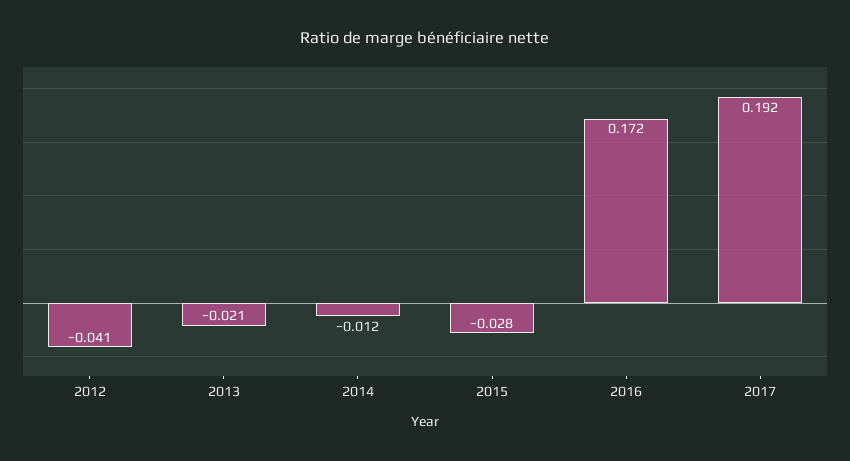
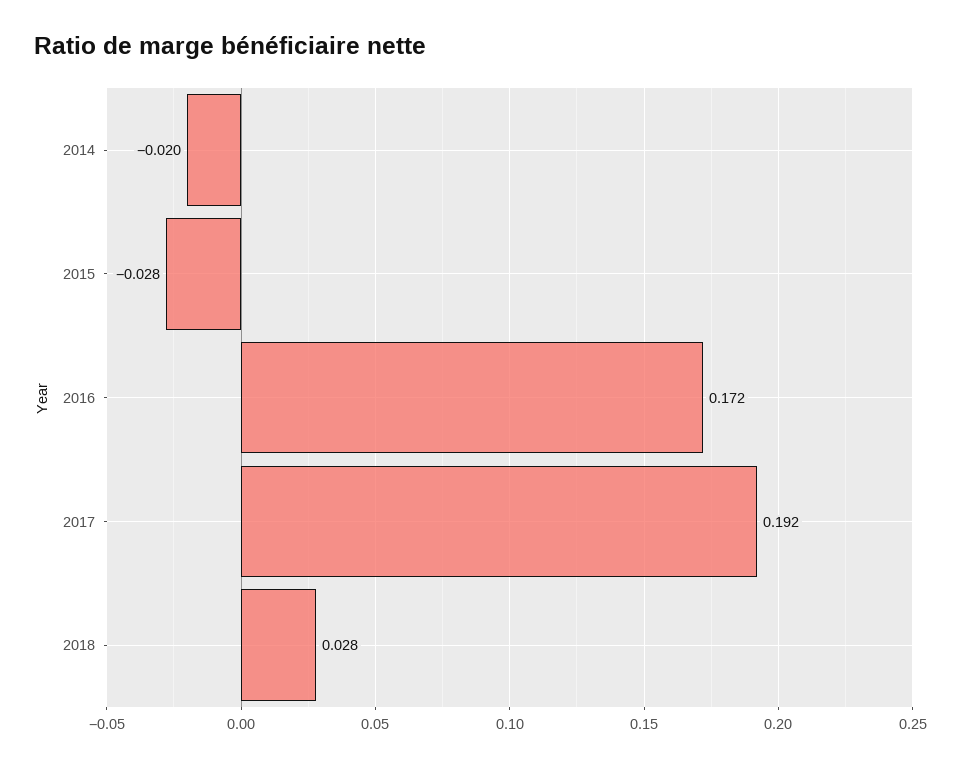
2012: -0.041 -> none
2013: -0.021 -> none
2014: -0.012 -> -0.02
2018: none -> 0.028

